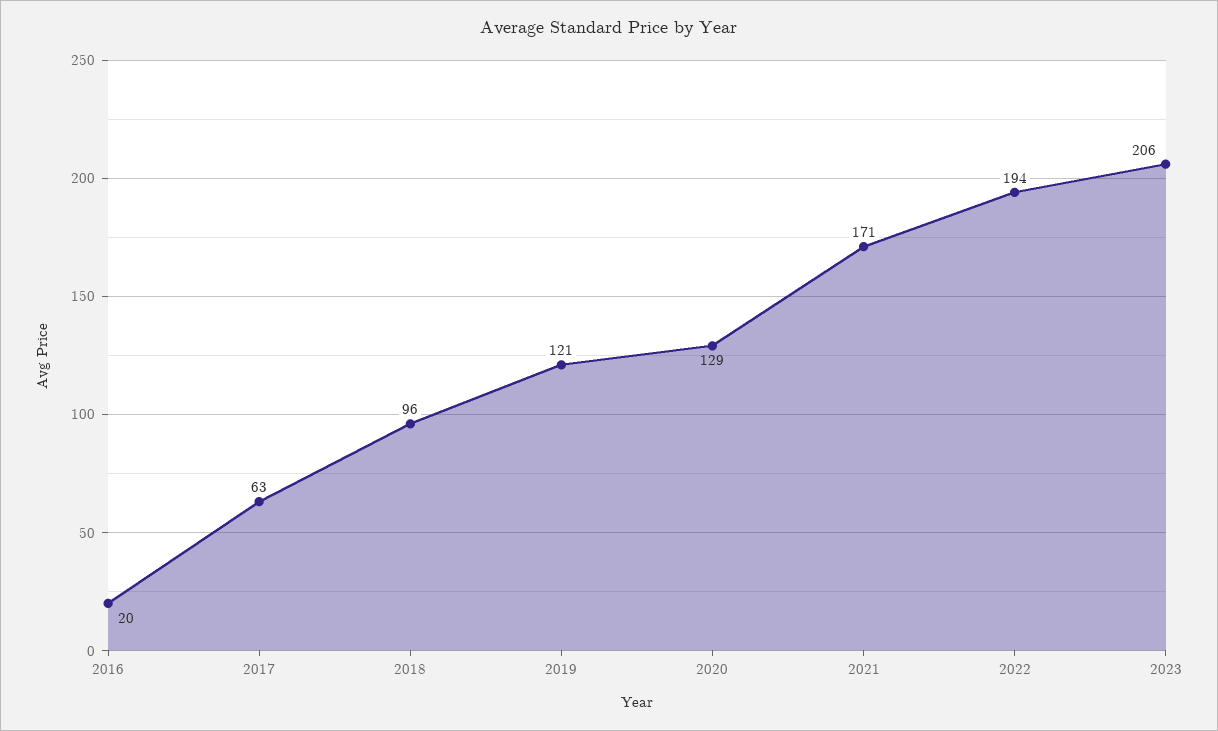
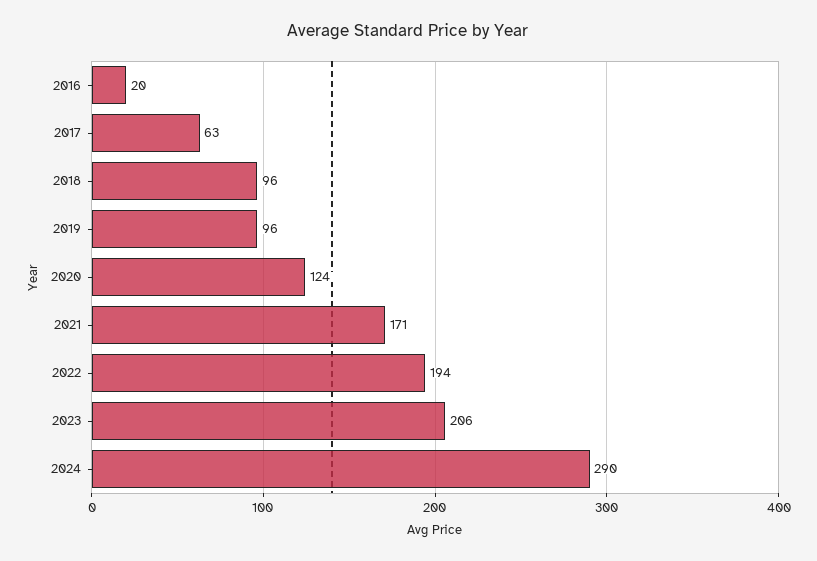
2019: 121 -> 96
2020: 129 -> 124
2024: none -> 290

